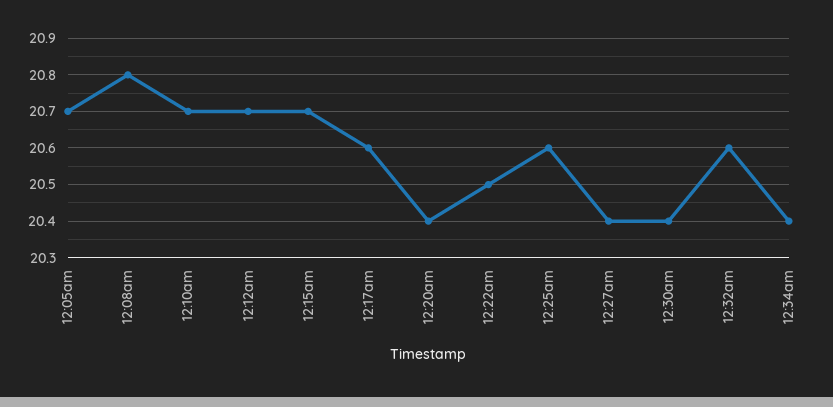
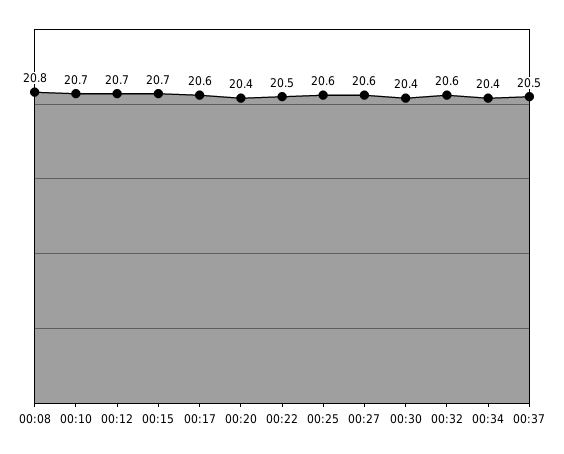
12:05am: 20.7 -> none
12:27am: 20.4 -> 20.6
00:37: none -> 20.5

